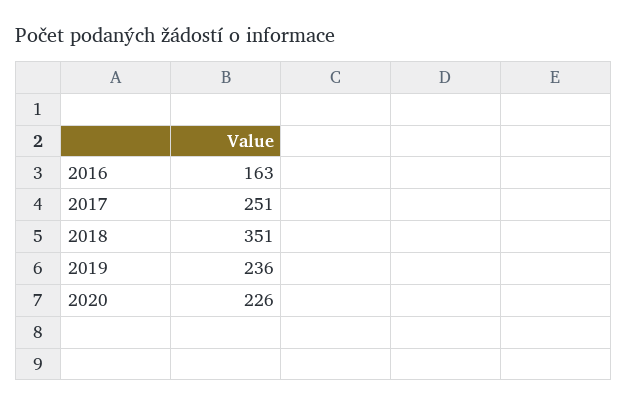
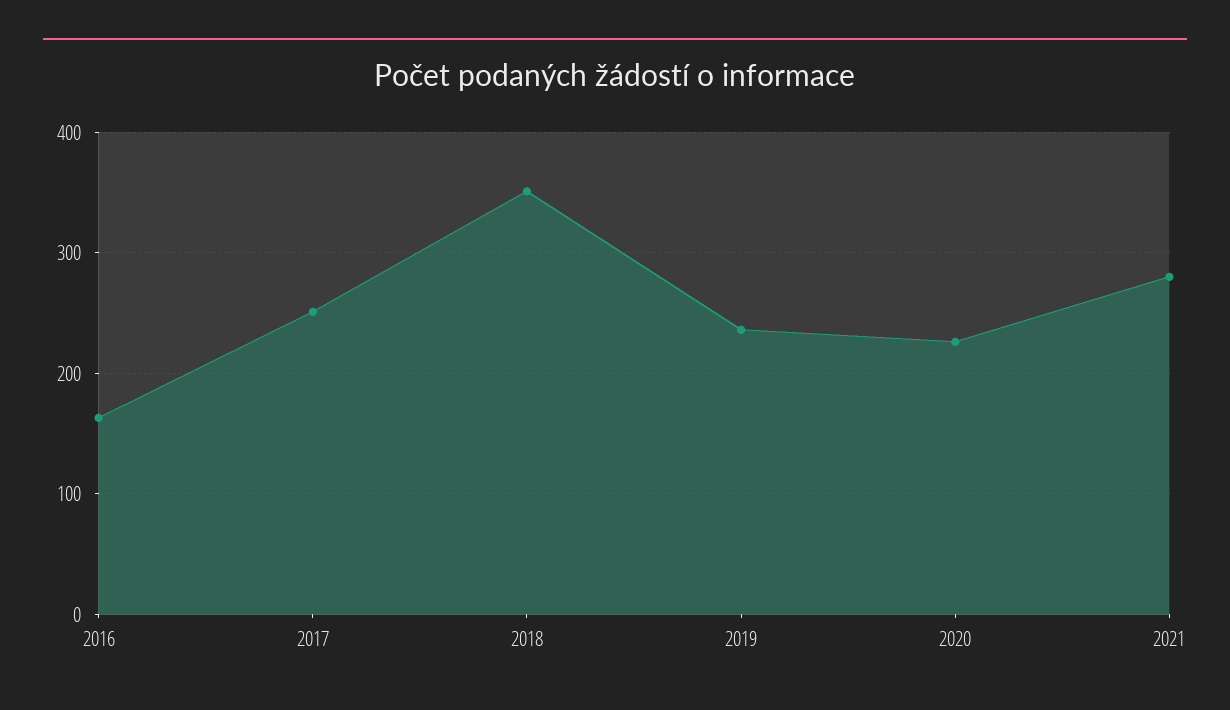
2021: none -> 280

